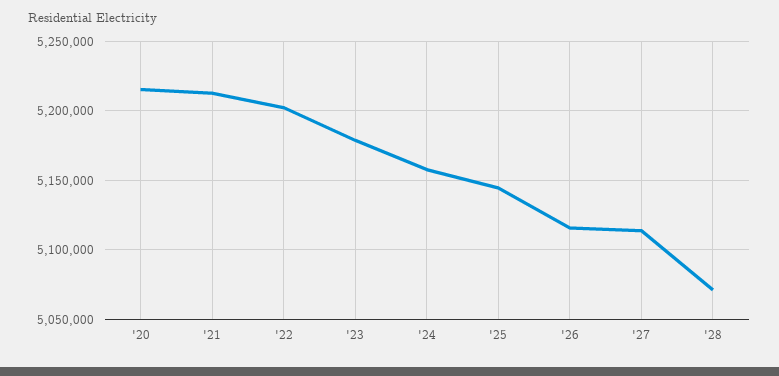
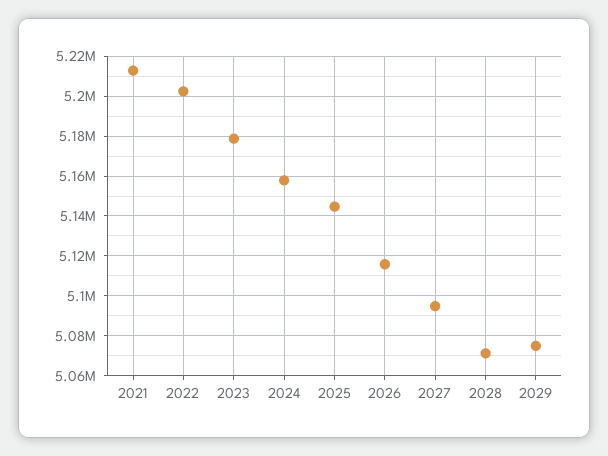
'20: 5215000 -> none
'27: 5115000 -> 5095000
2029: none -> 5075000

